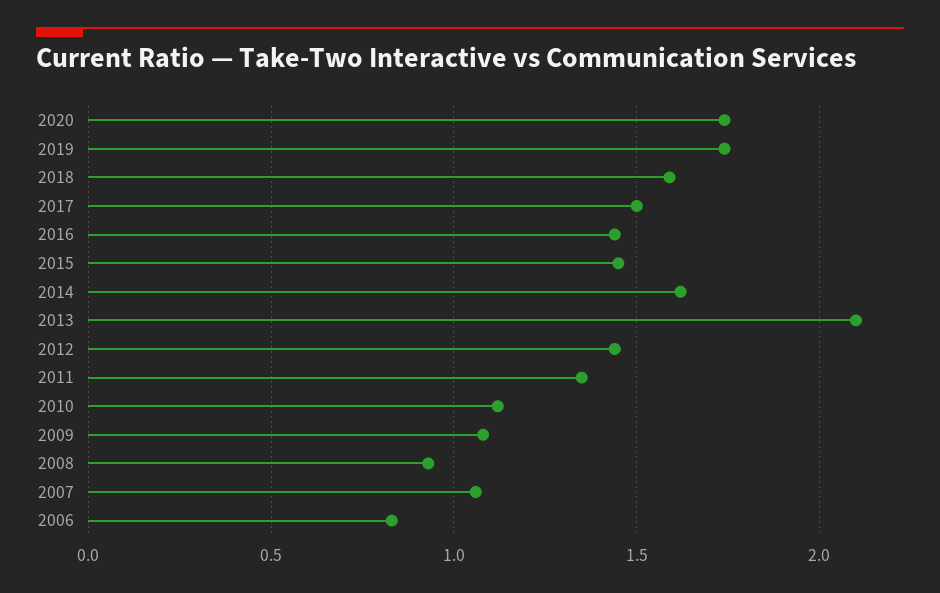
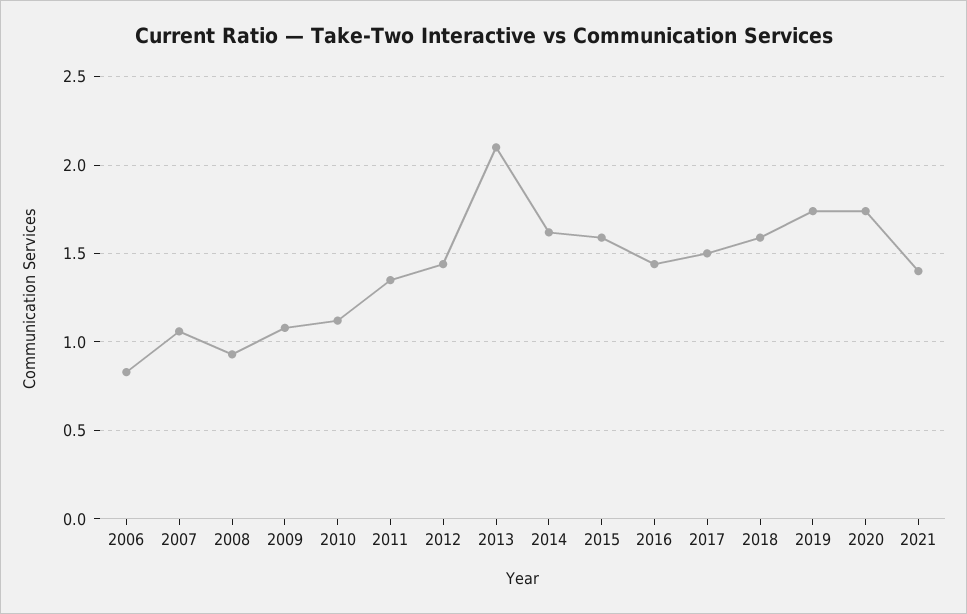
2015: 1.45 -> 1.6
2021: none -> 1.4

